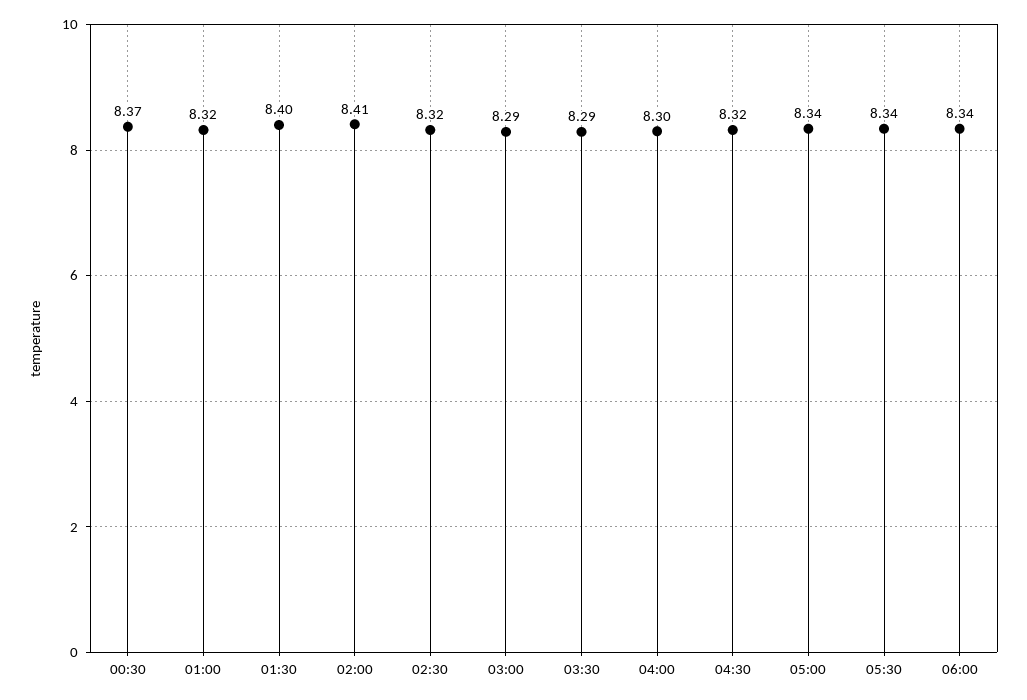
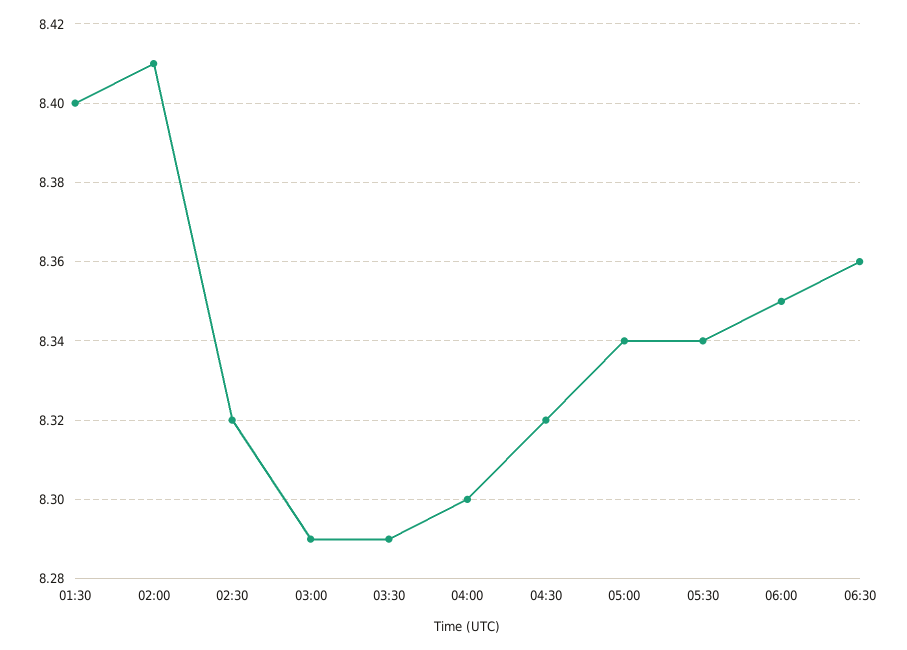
00:30: 8.37 -> none
01:00: 8.32 -> none
06:00: 8.34 -> 8.35
06:30: none -> 8.36

